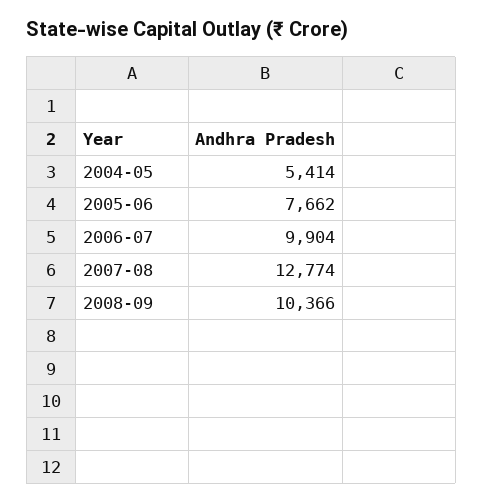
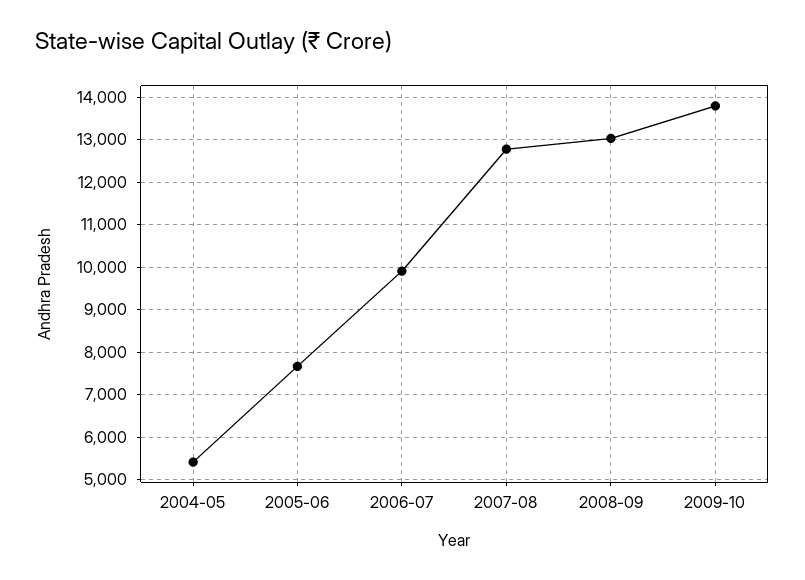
2008-09: 10366 -> 13000
2009-10: none -> 13800

